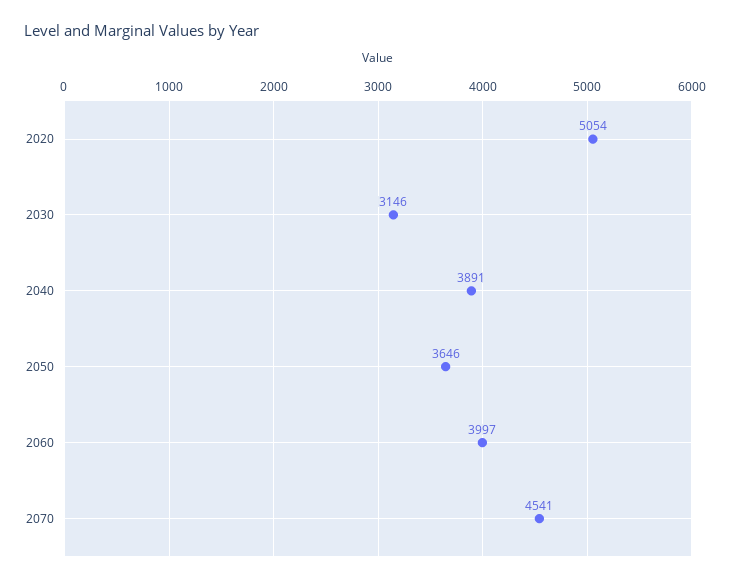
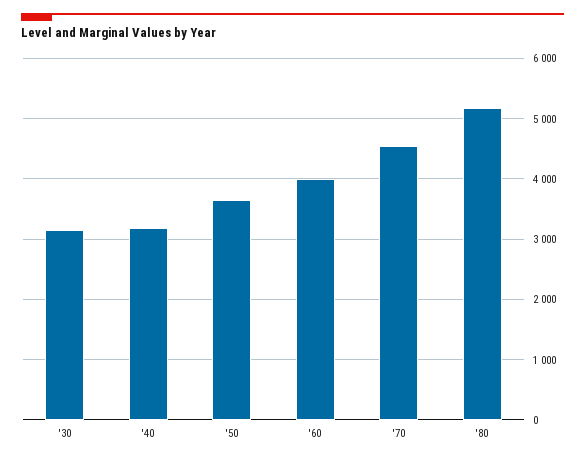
2020: 5054 -> none
2040: 3891 -> 3200
'80: none -> 5200

